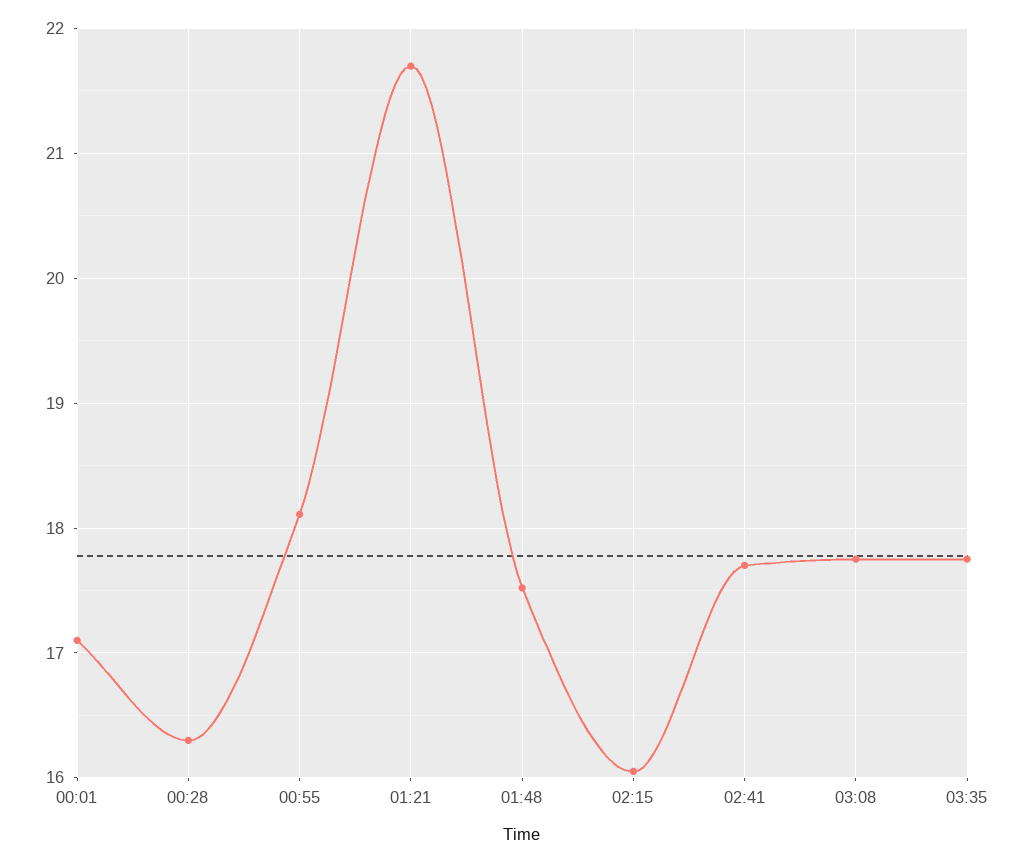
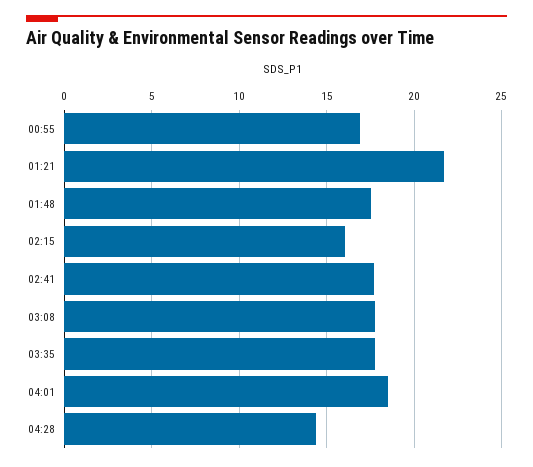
00:01: 17.1 -> none
00:28: 16.3 -> none
00:55: 18.1 -> 17
04:01: none -> 18.5
04:28: none -> 14.5

